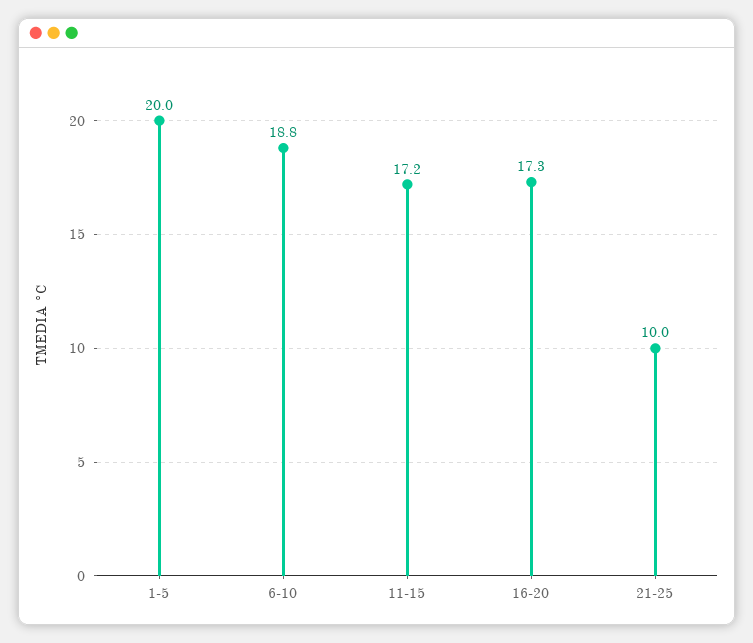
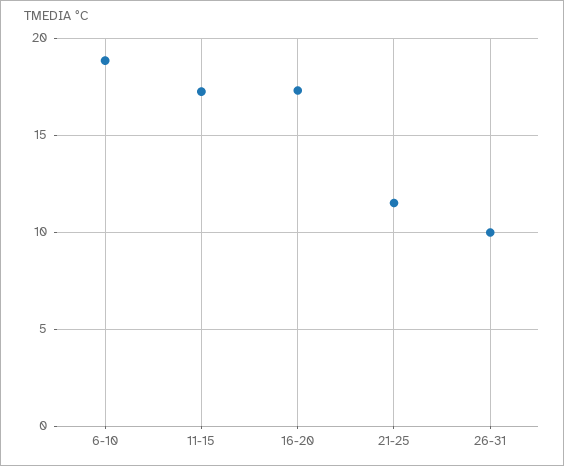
1-5: 20 -> none
21-25: 10 -> 11.5
26-31: none -> 10

